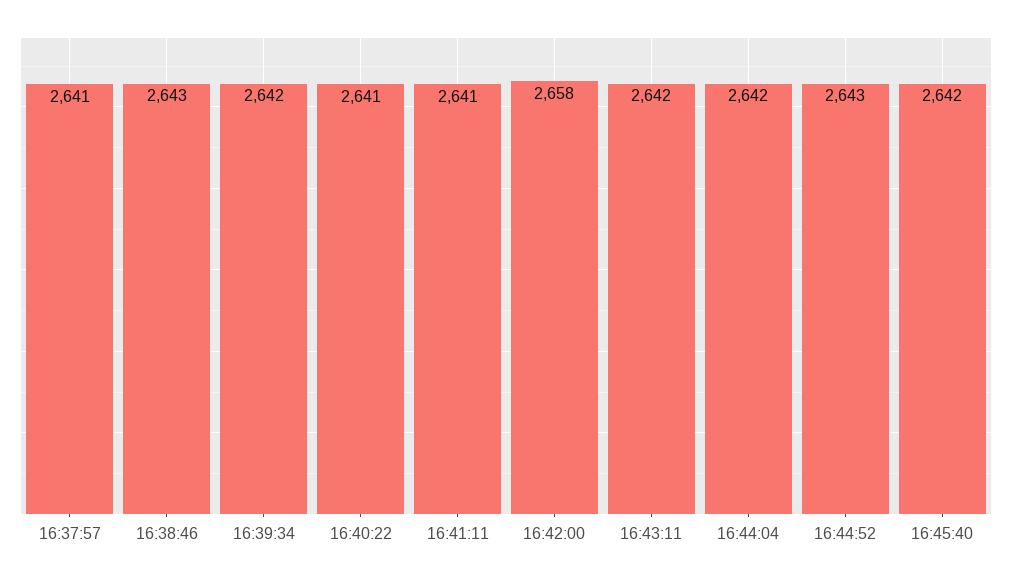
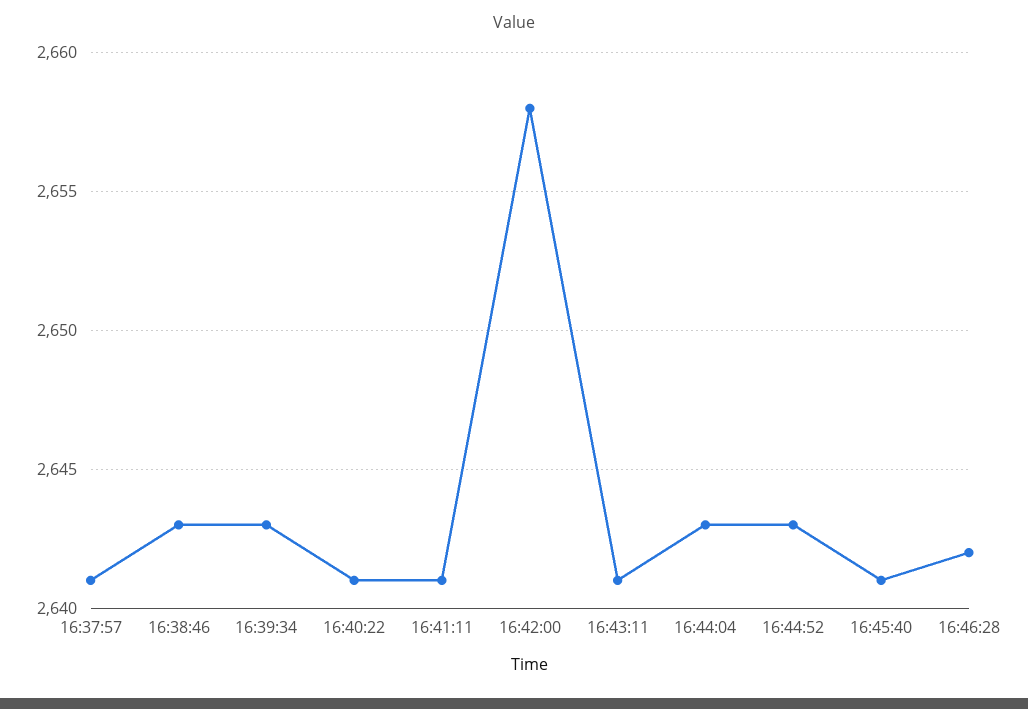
16:39:34: 2642 -> 2643
16:43:11: 2642 -> 2641
16:44:04: 2642 -> 2643
16:45:40: 2642 -> 2641
16:46:28: none -> 2642

